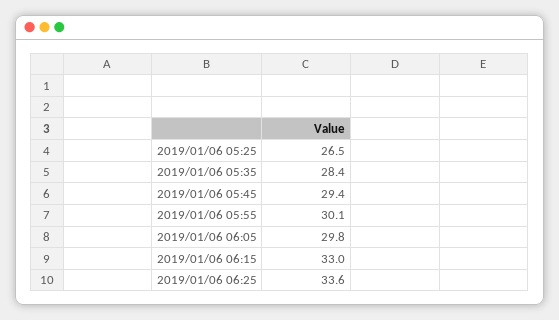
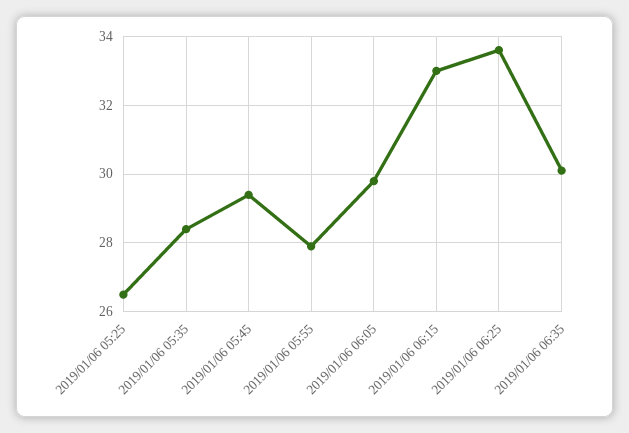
2019/01/06 05:55: 30.1 -> 28
2019/01/06 06:35: none -> 30

